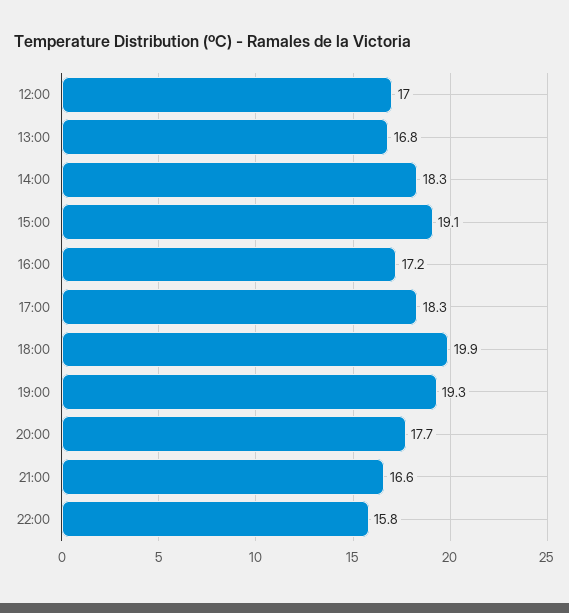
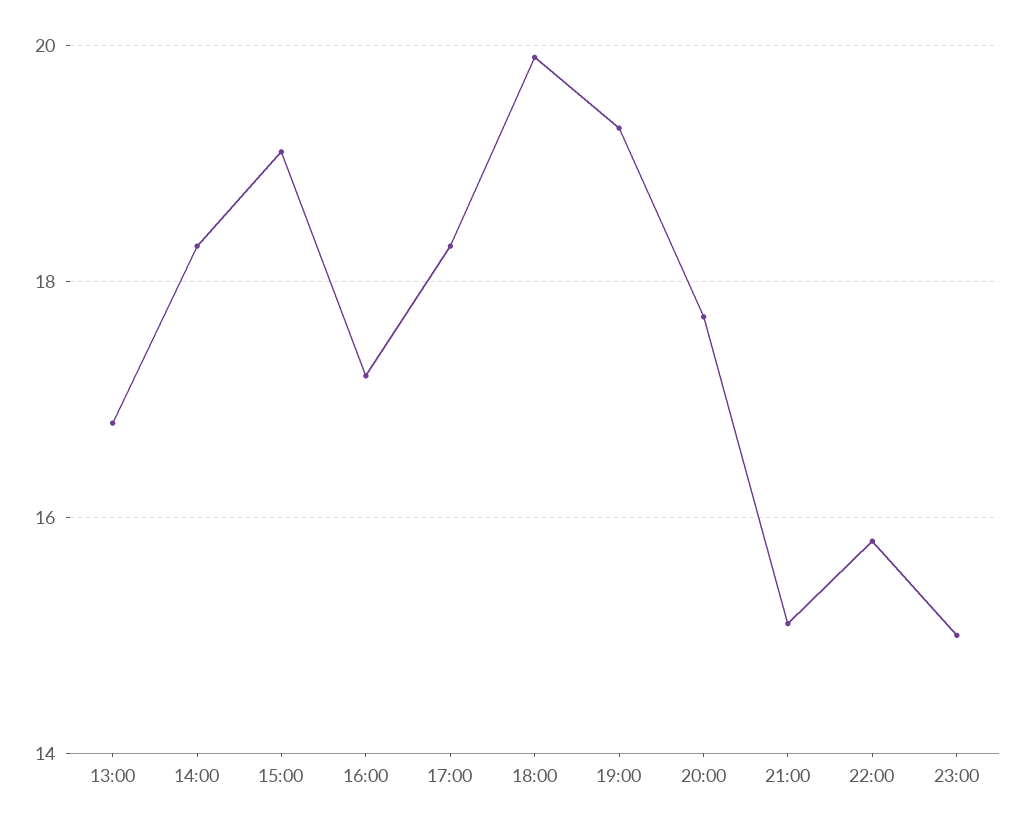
12:00: 17 -> none
21:00: 16.6 -> 15
23:00: none -> 15

